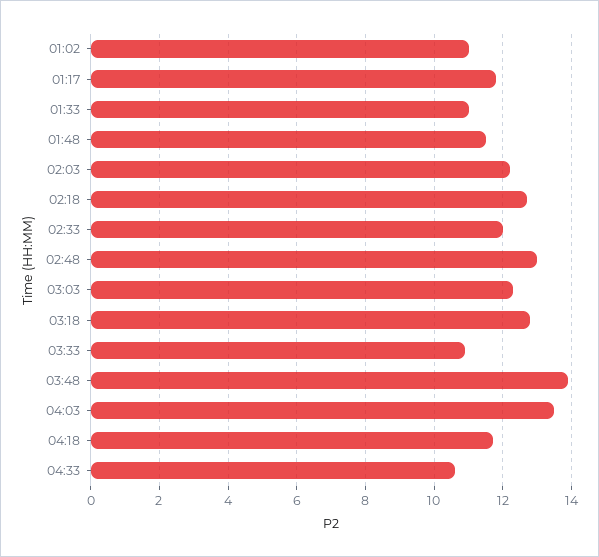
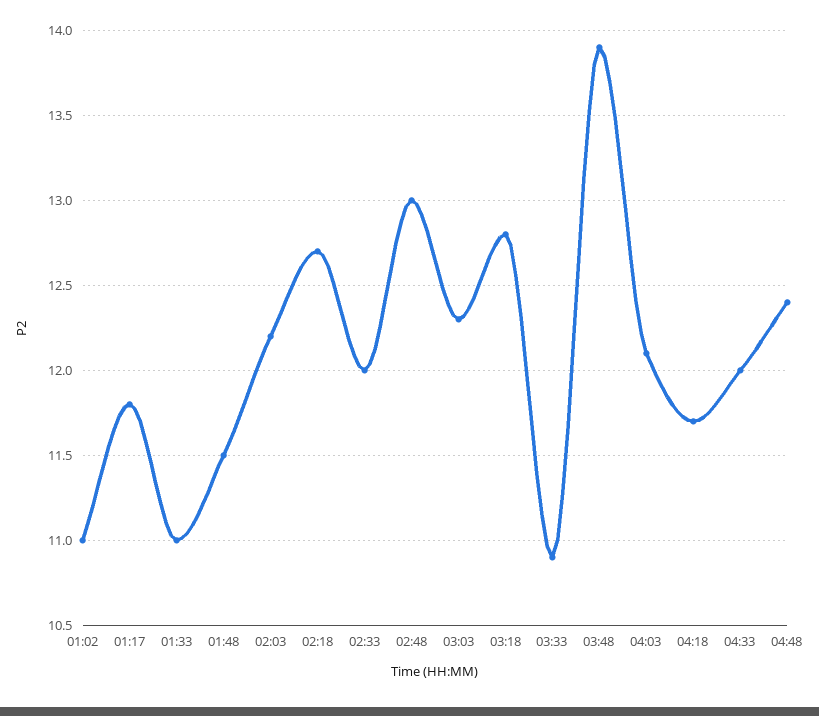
04:03: 13.5 -> 12.1
04:33: 10.5 -> 12
04:48: none -> 12.4

